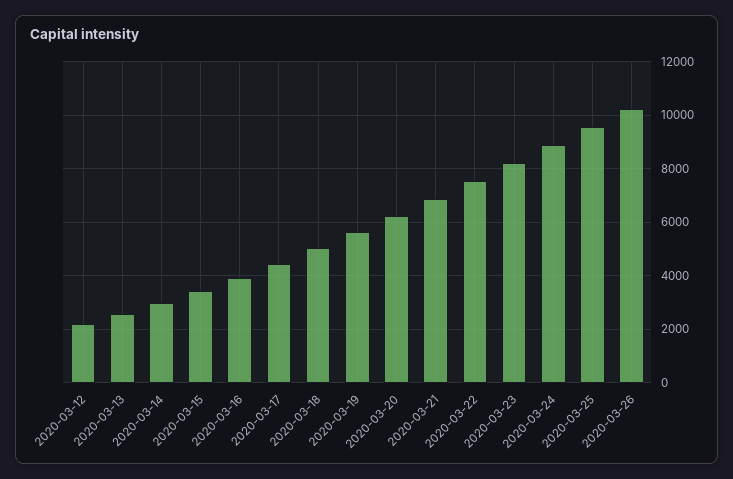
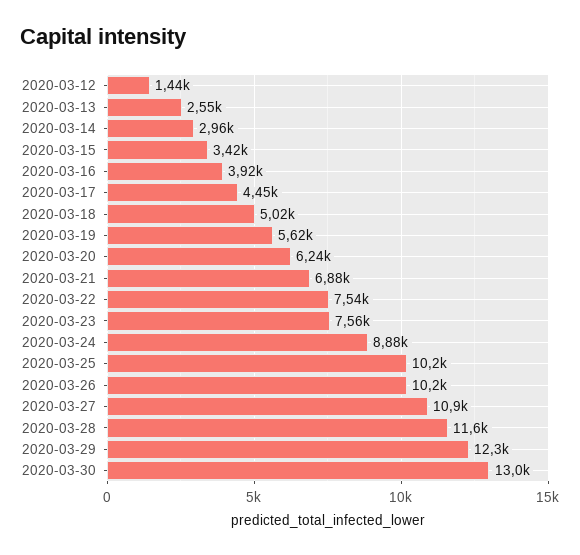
2020-03-12: 2250 -> 1440
2020-03-23: 8250 -> 7560
2020-03-25: 9500 -> 10200
2020-03-27: none -> 10900
2020-03-28: none -> 11600
2020-03-29: none -> 12300
2020-03-30: none -> 13000

